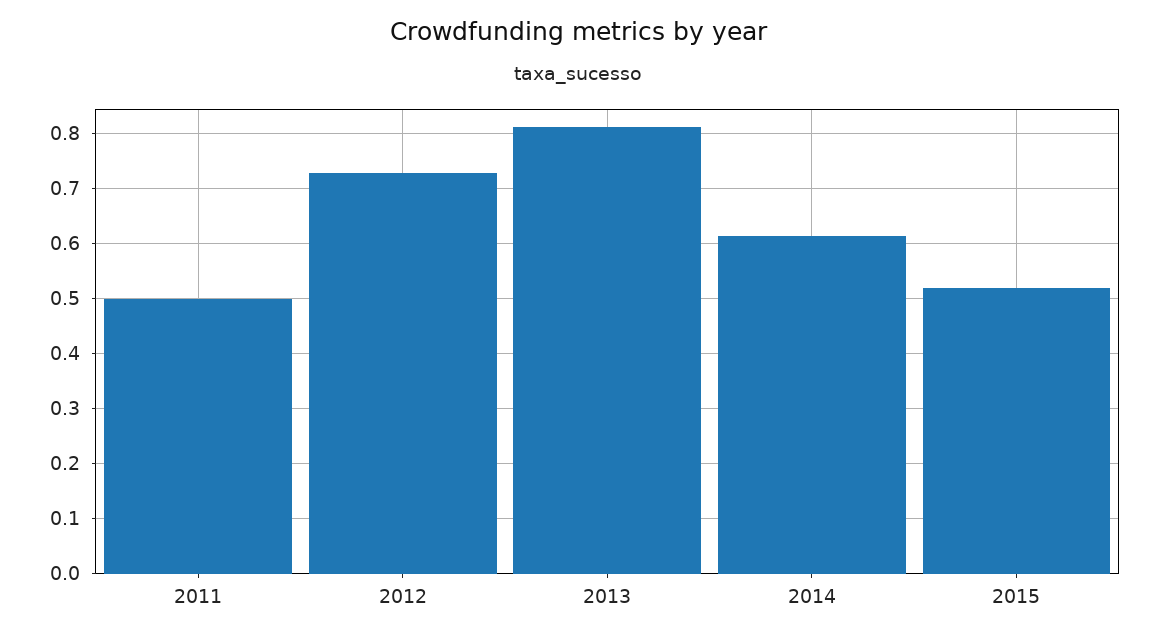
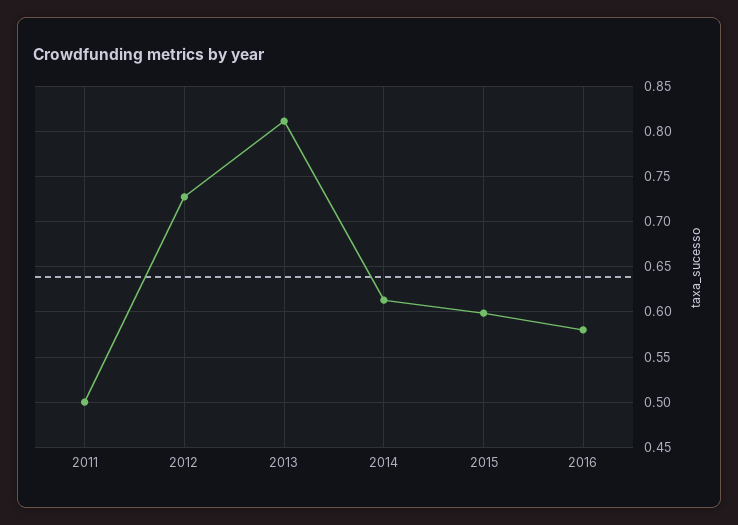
2015: 0.52 -> 0.6
2016: none -> 0.58

